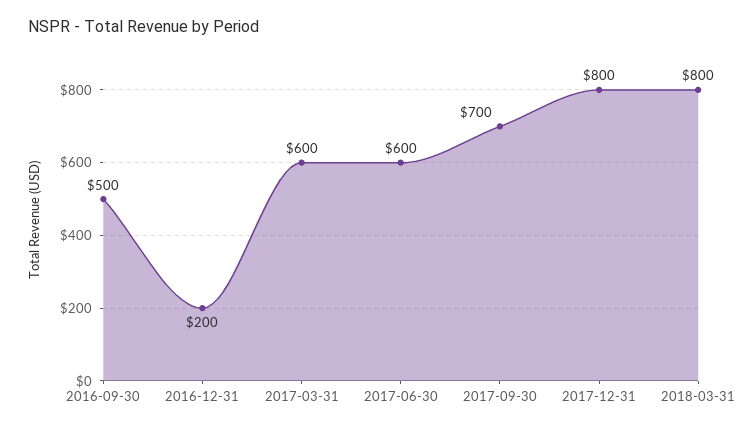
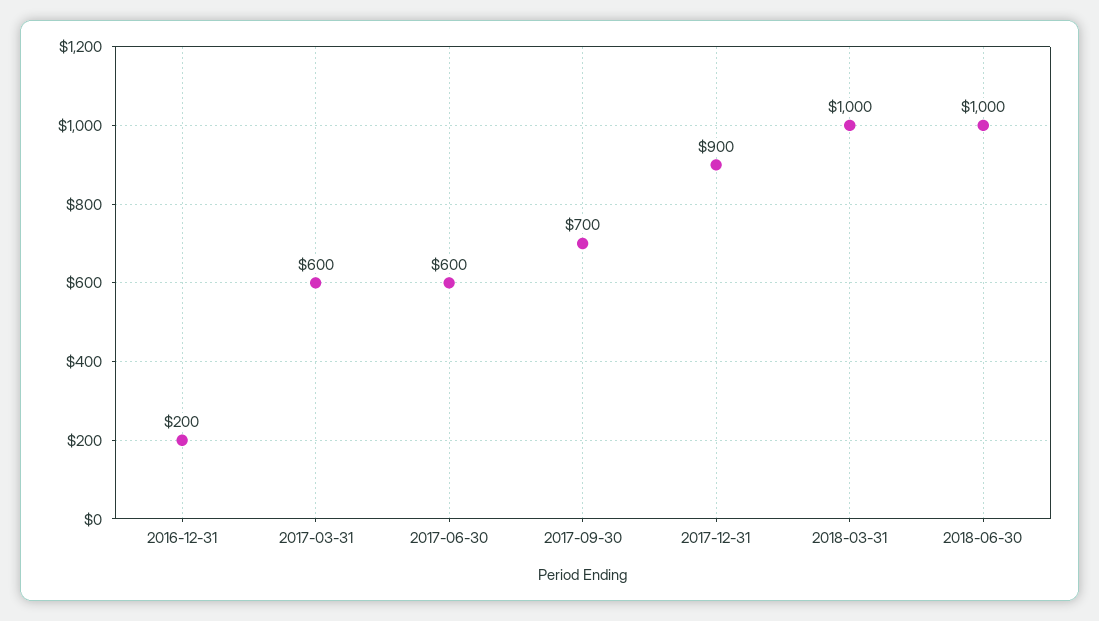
2016-09-30: 500 -> none
2017-12-31: 800 -> 900
2018-03-31: 800 -> 1000
2018-06-30: none -> 1000

